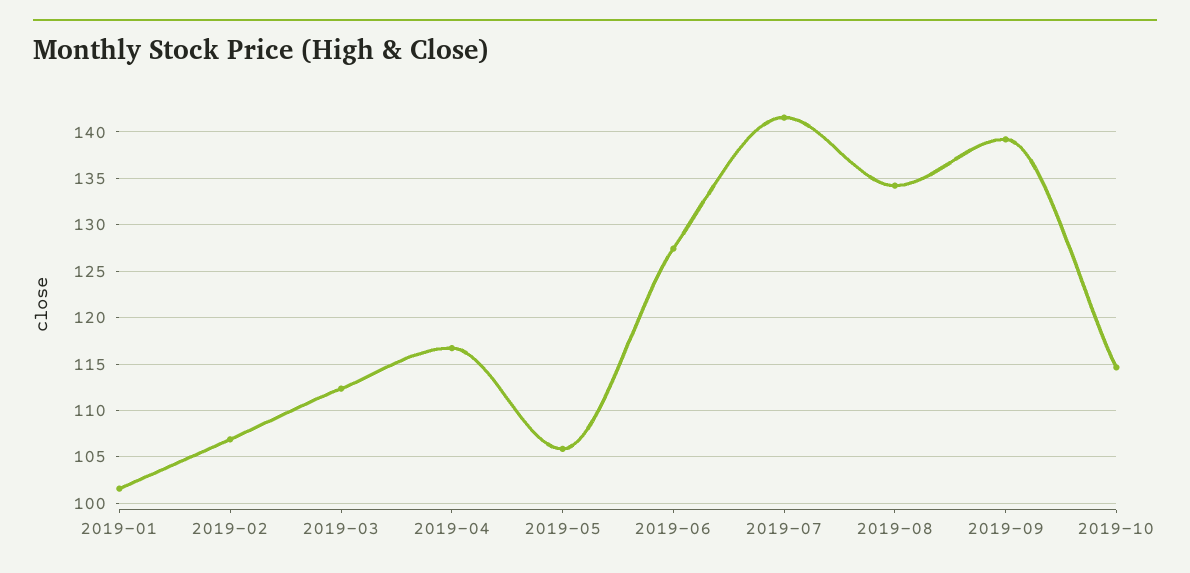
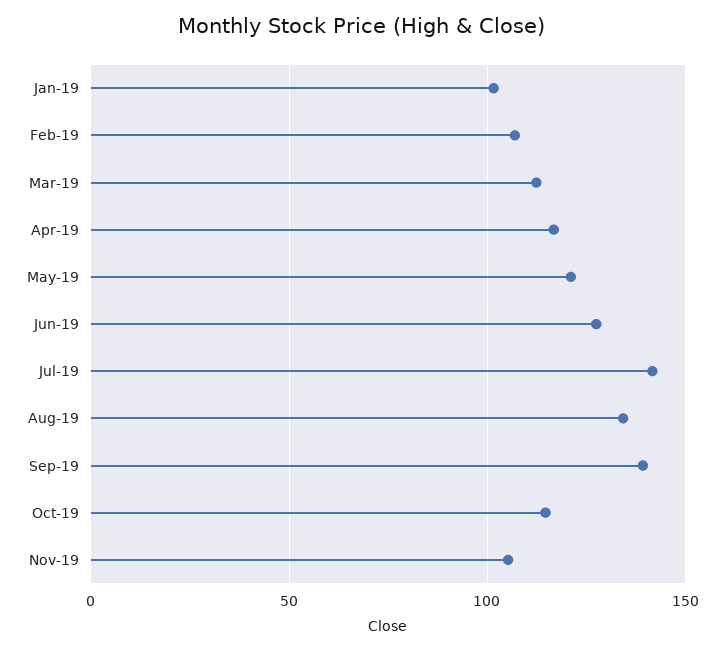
2019-05: 106 -> 120
Nov-19: none -> 105

